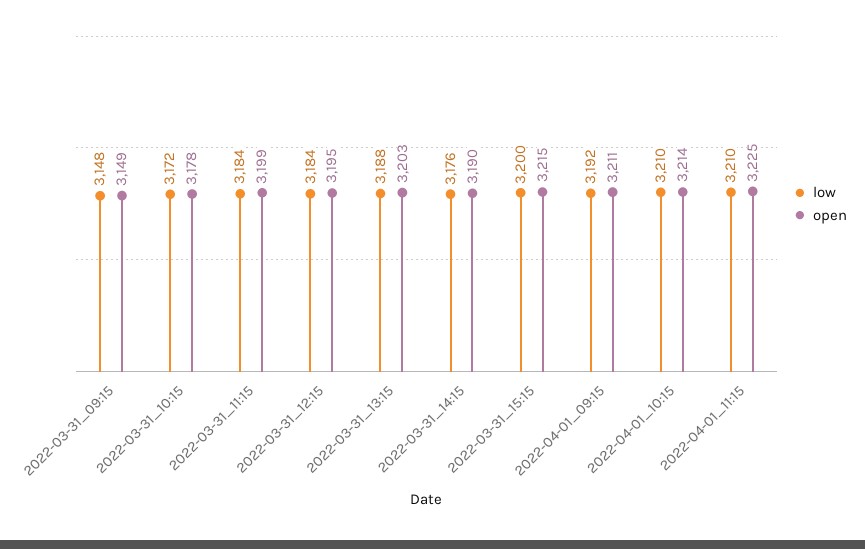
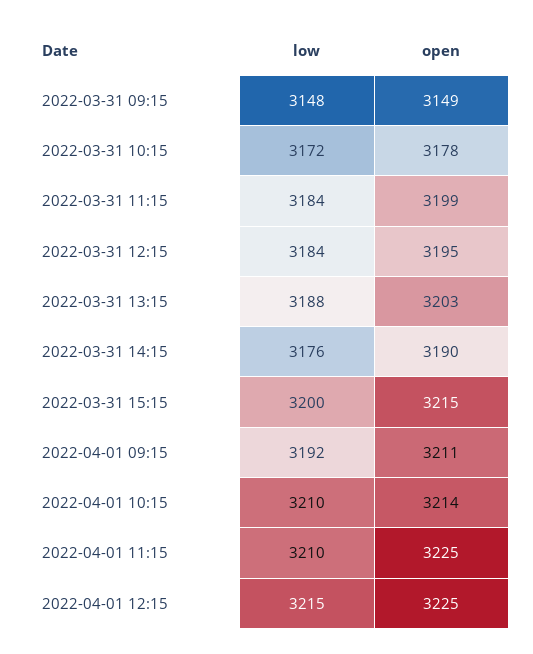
low, 2022-04-01 12:15: none -> 3215
open, 2022-04-01 12:15: none -> 3225

